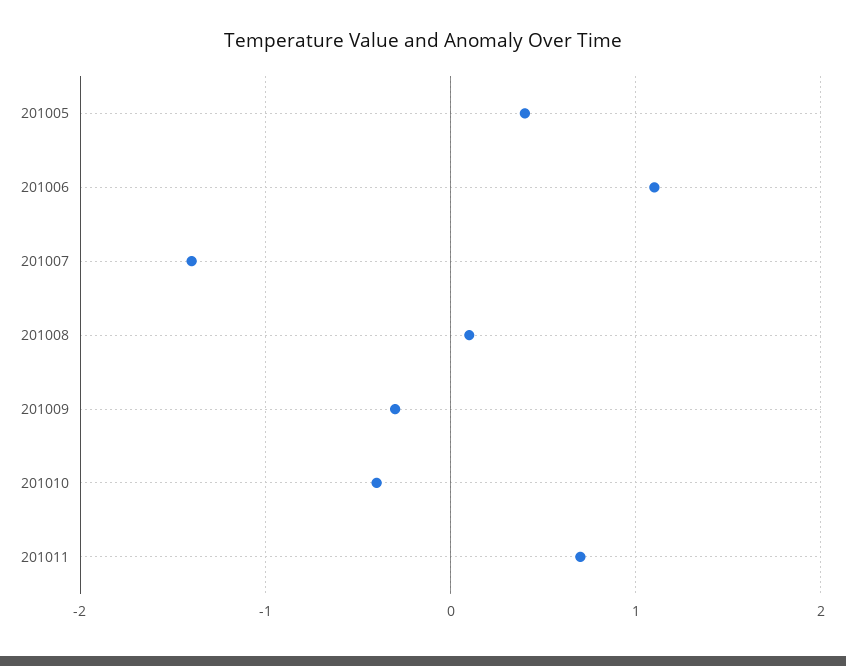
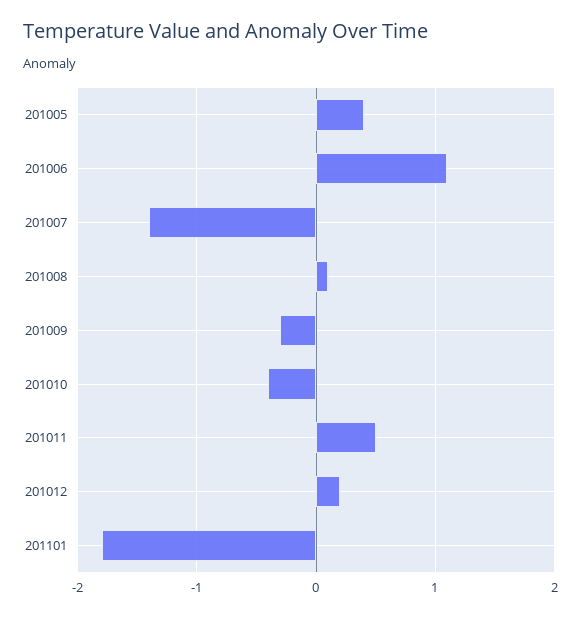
201011: 0.7 -> 0.5
201012: none -> 0.2
201101: none -> -1.8

